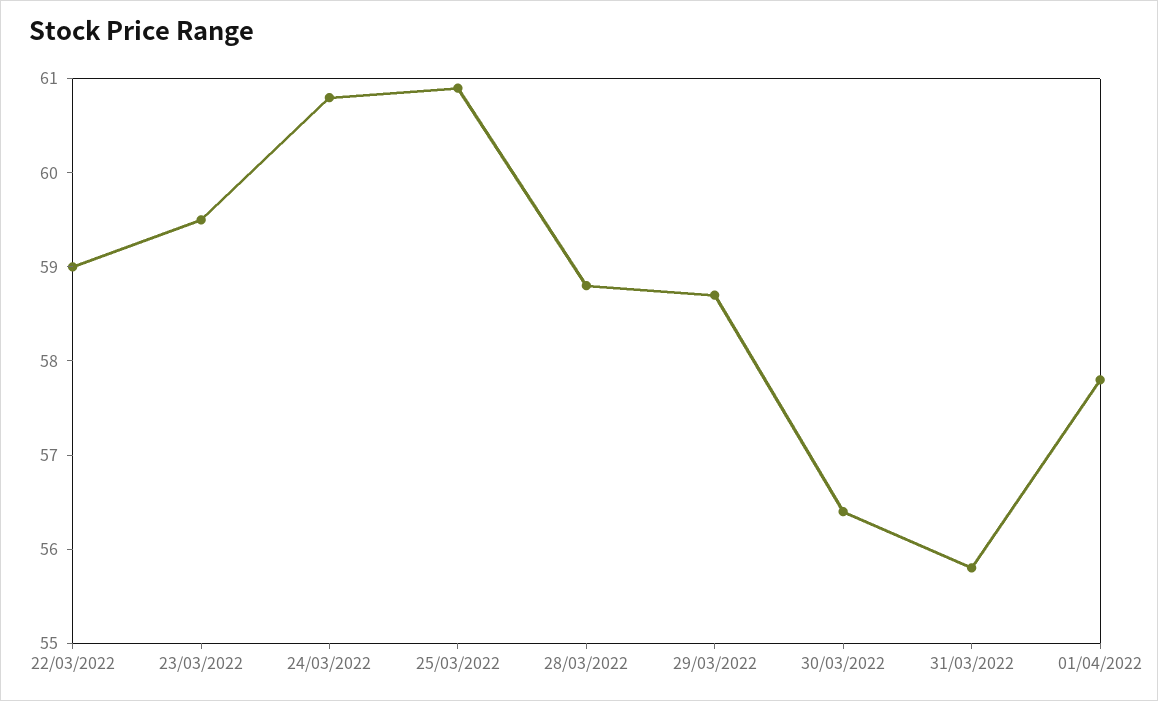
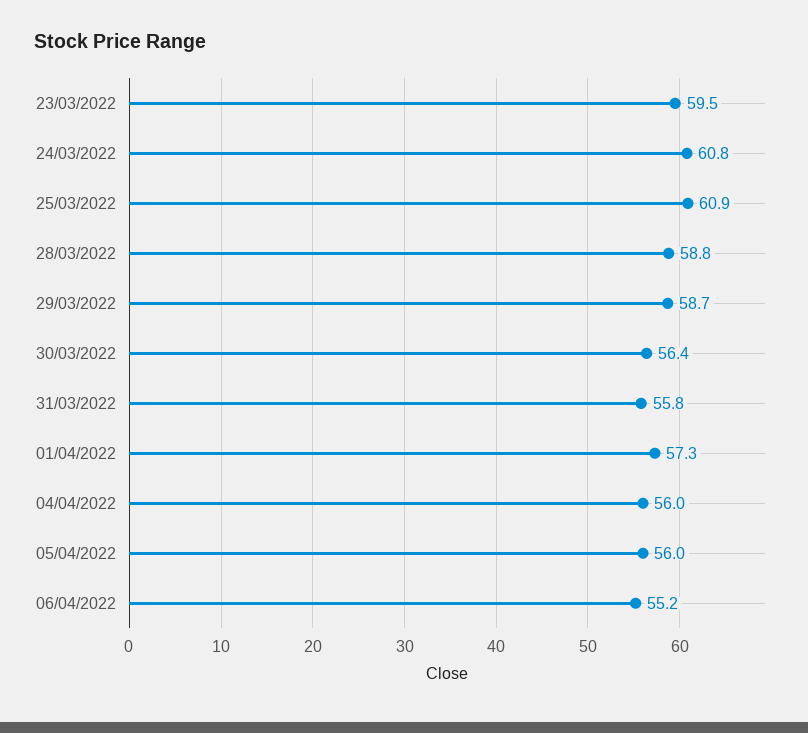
22/03/2022: 59 -> none
01/04/2022: 57.8 -> 57.3
04/04/2022: none -> 56
05/04/2022: none -> 56
06/04/2022: none -> 55.2

